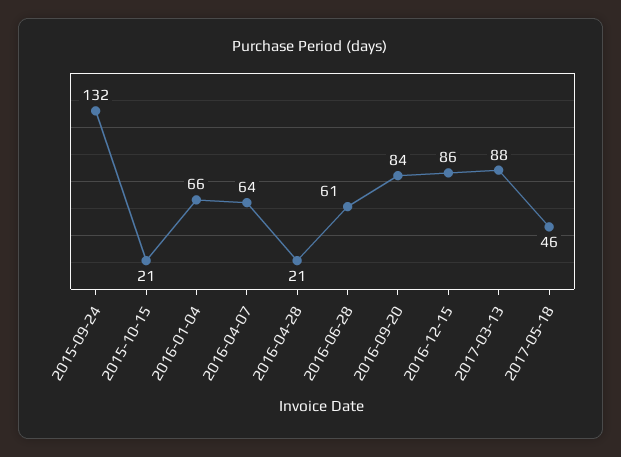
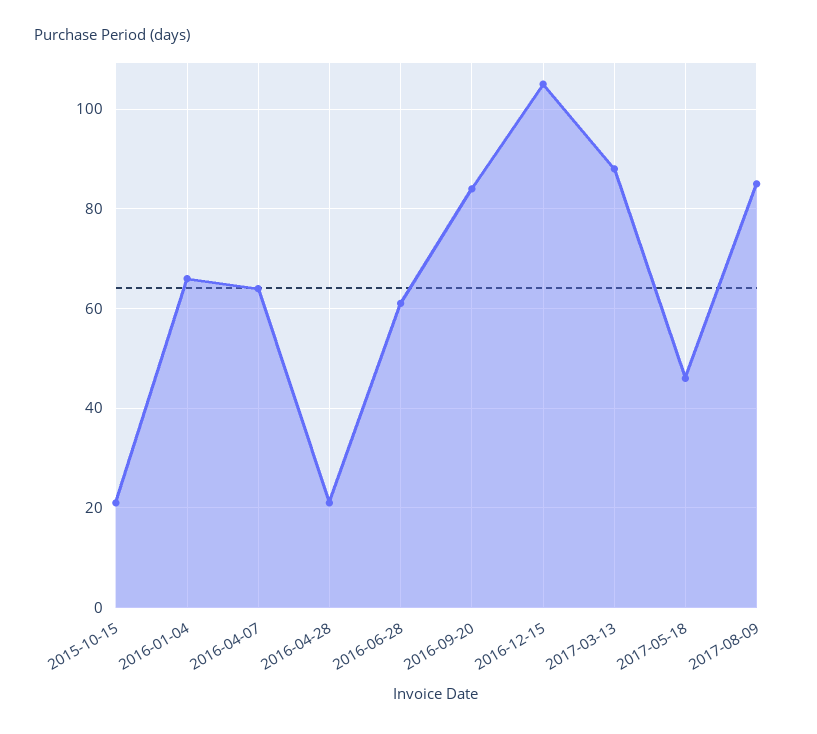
2015-09-24: 132 -> none
2016-12-15: 86 -> 105
2017-08-09: none -> 85

